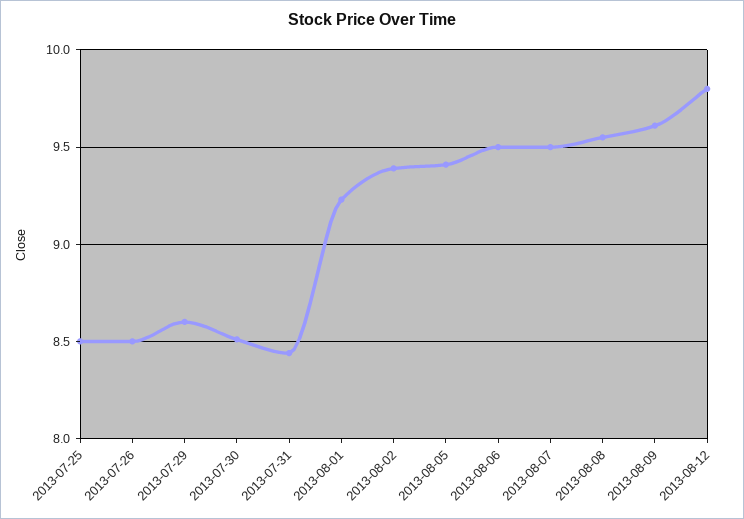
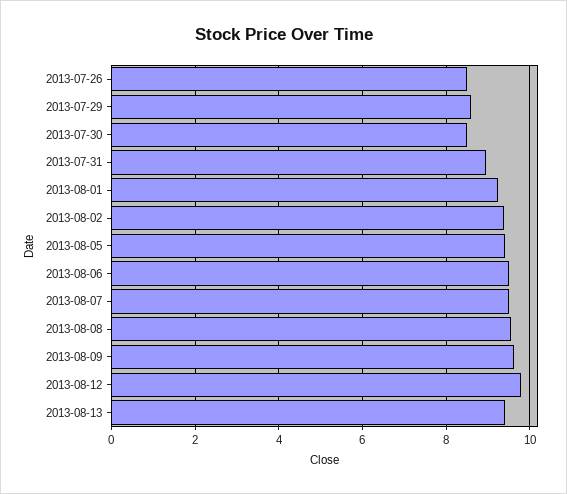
2013-07-25: 8.5 -> none
2013-07-31: 8.45 -> 9
2013-08-13: none -> 9.4

